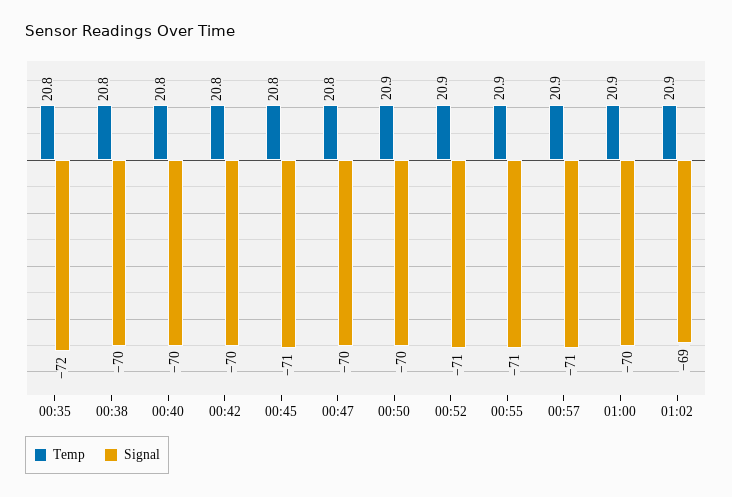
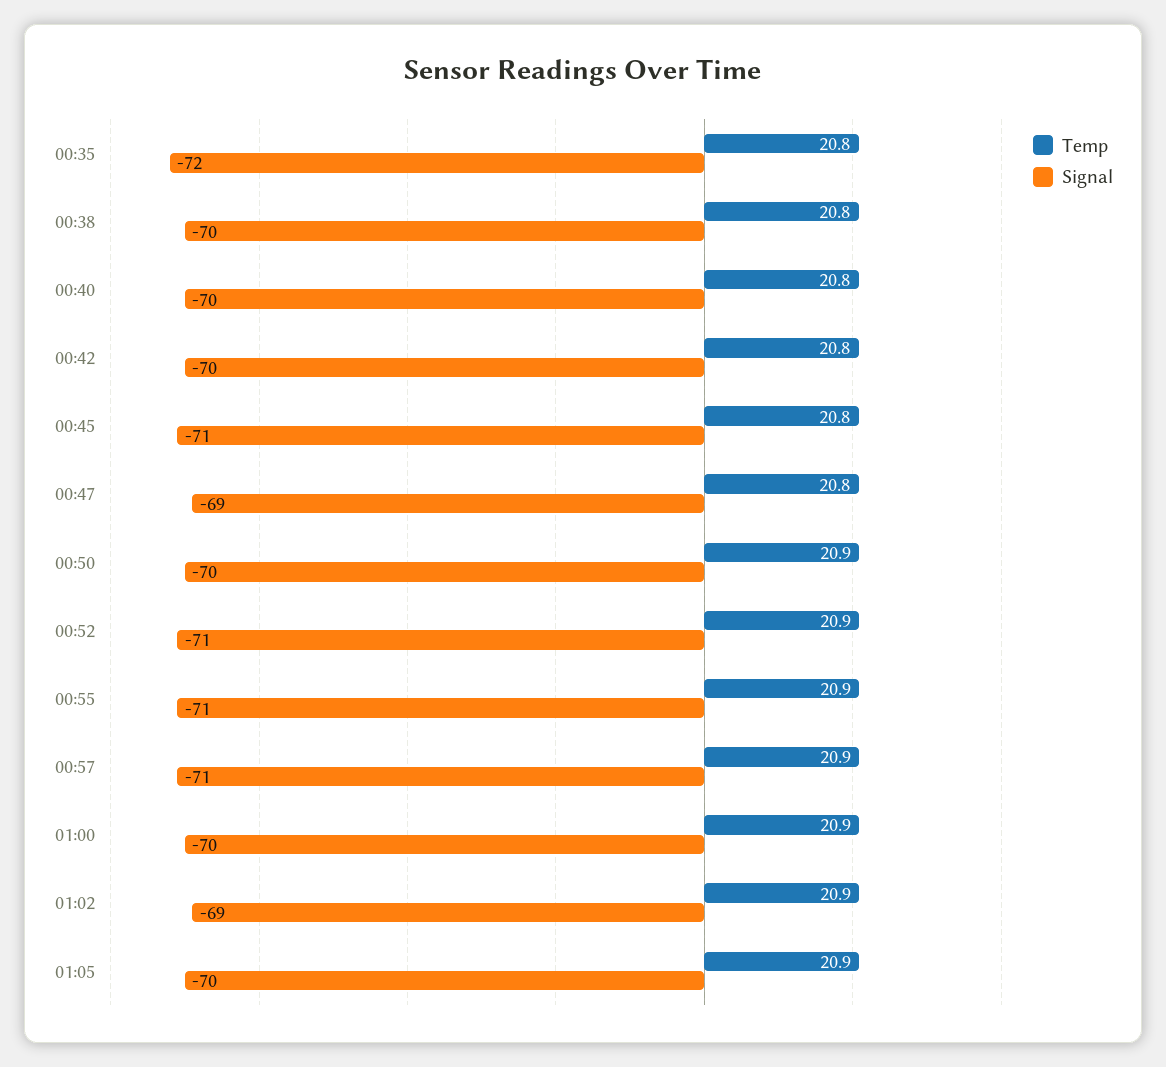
Signal, 00:47: -70 -> -69
Temp, 01:05: none -> 20.9
Signal, 01:05: none -> -70

